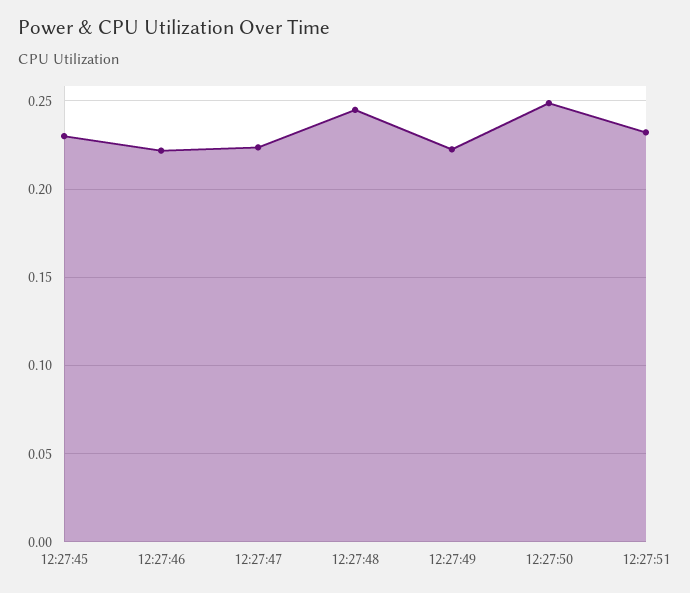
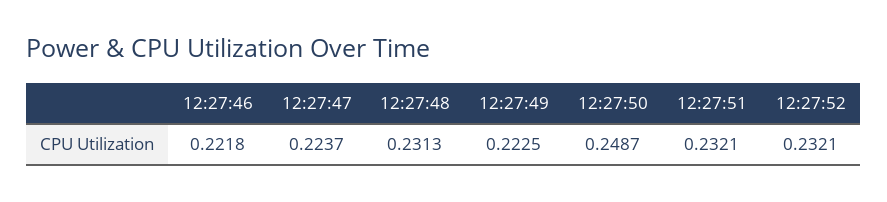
12:27:45: 0.23 -> none
12:27:48: 0.245 -> 0.2313
12:27:52: none -> 0.2321

